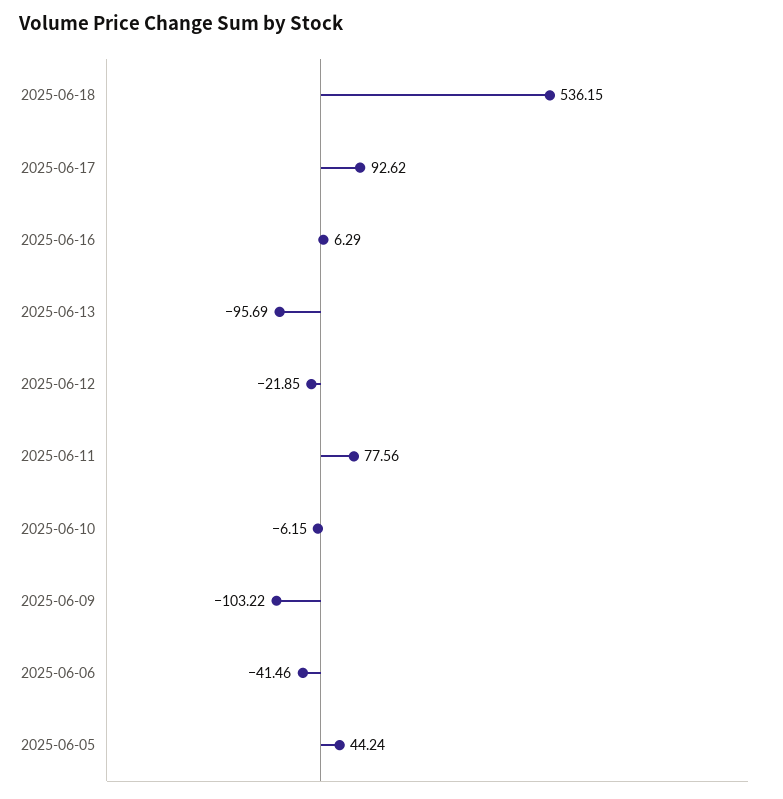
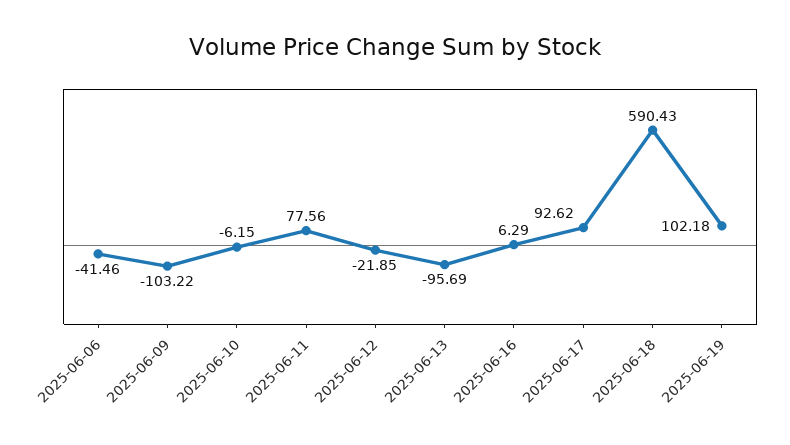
2025-06-18: 536.15 -> 590.43
2025-06-05: 44.24 -> none
2025-06-19: none -> 102.18

